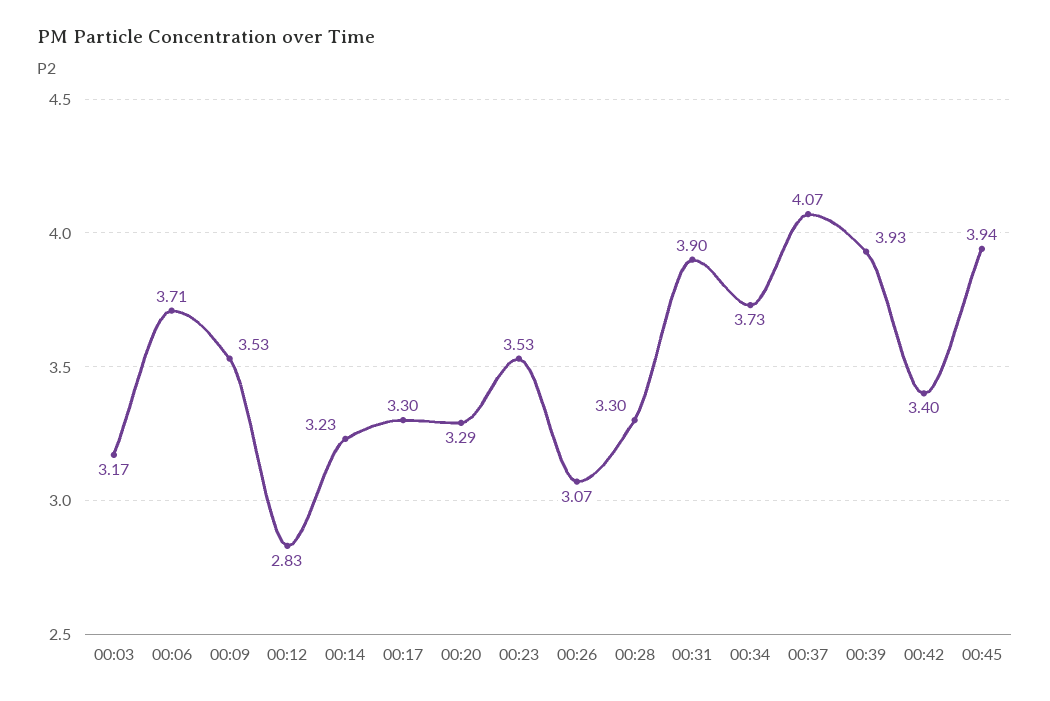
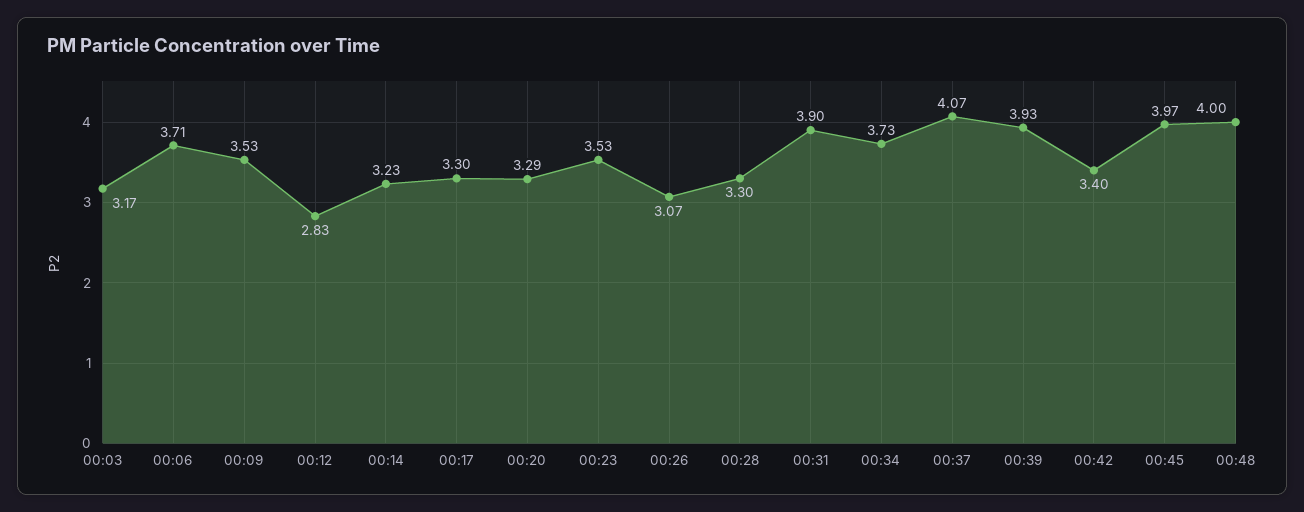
00:45: 3.94 -> 3.97
00:48: none -> 4

